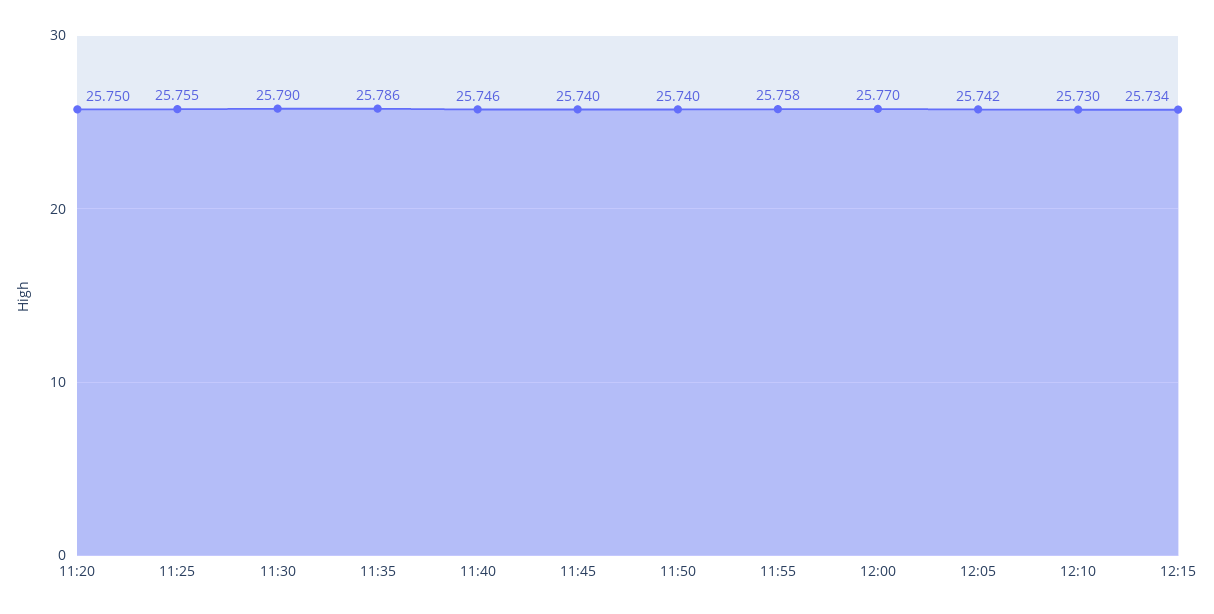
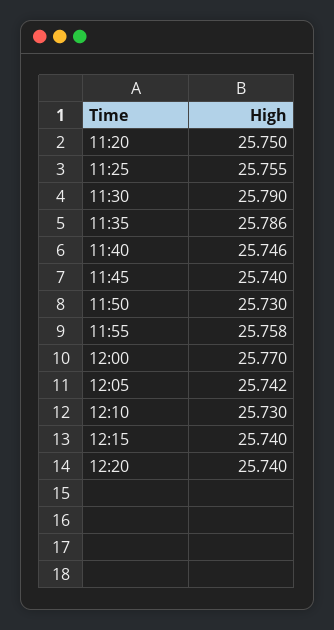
11:50: 25.74 -> 25.73
12:15: 25.734 -> 25.74
12:20: none -> 25.74

